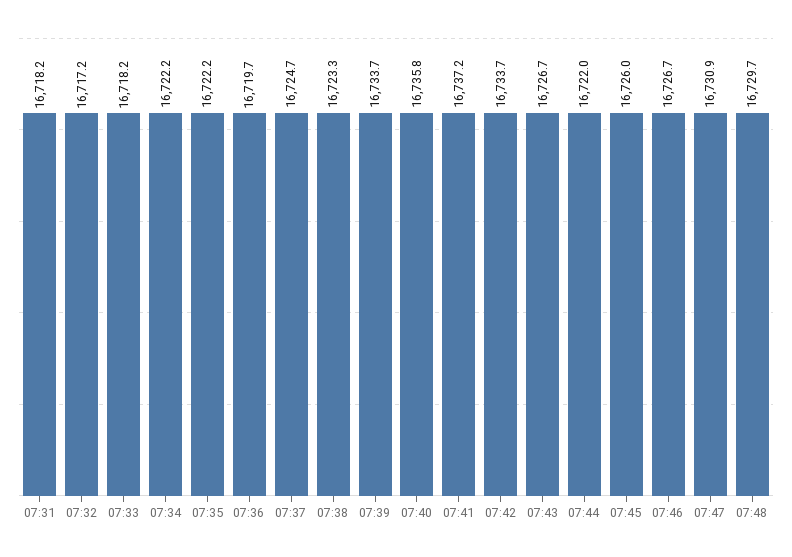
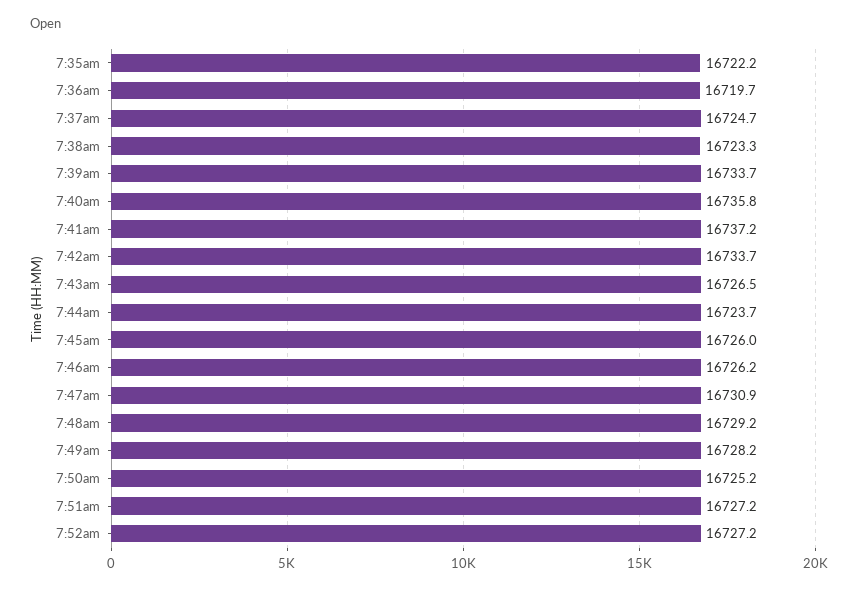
07:31: 16718.2 -> none
07:32: 16717.2 -> none
07:33: 16718.2 -> none
07:34: 16722.2 -> none
07:43: 16726.7 -> 16726.5
07:44: 16722 -> 16723.7
07:46: 16726.7 -> 16726.2
07:48: 16729.7 -> 16729.2
7:49am: none -> 16728.2
7:50am: none -> 16725.2
7:51am: none -> 16727.2
7:52am: none -> 16727.2

